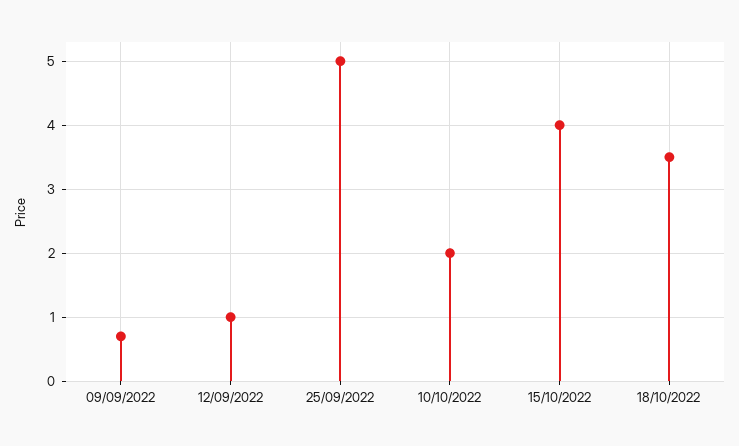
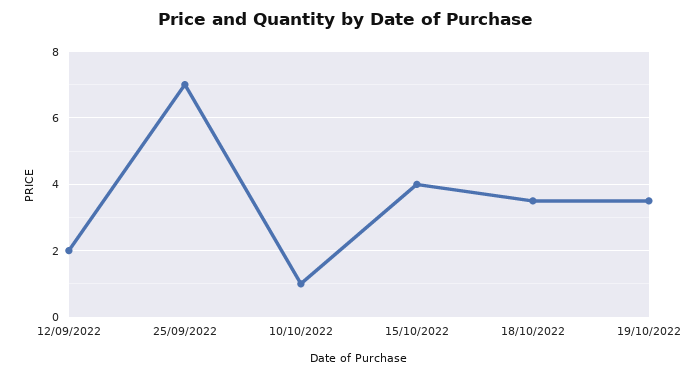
09/09/2022: 0.7 -> none
12/09/2022: 1 -> 2
25/09/2022: 5 -> 7
10/10/2022: 2 -> 1
19/10/2022: none -> 3.5

